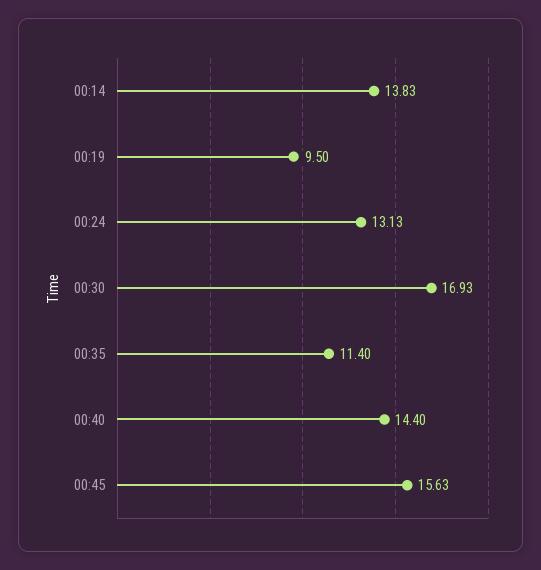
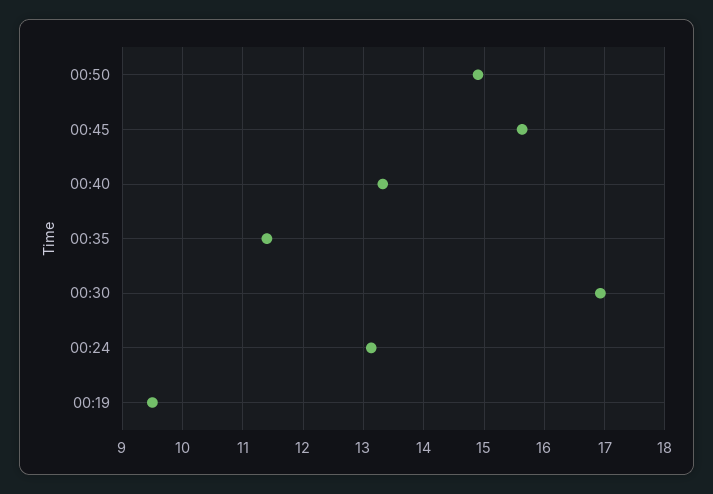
00:14: 13.83 -> none
00:40: 14.4 -> 13.3
00:50: none -> 14.9

